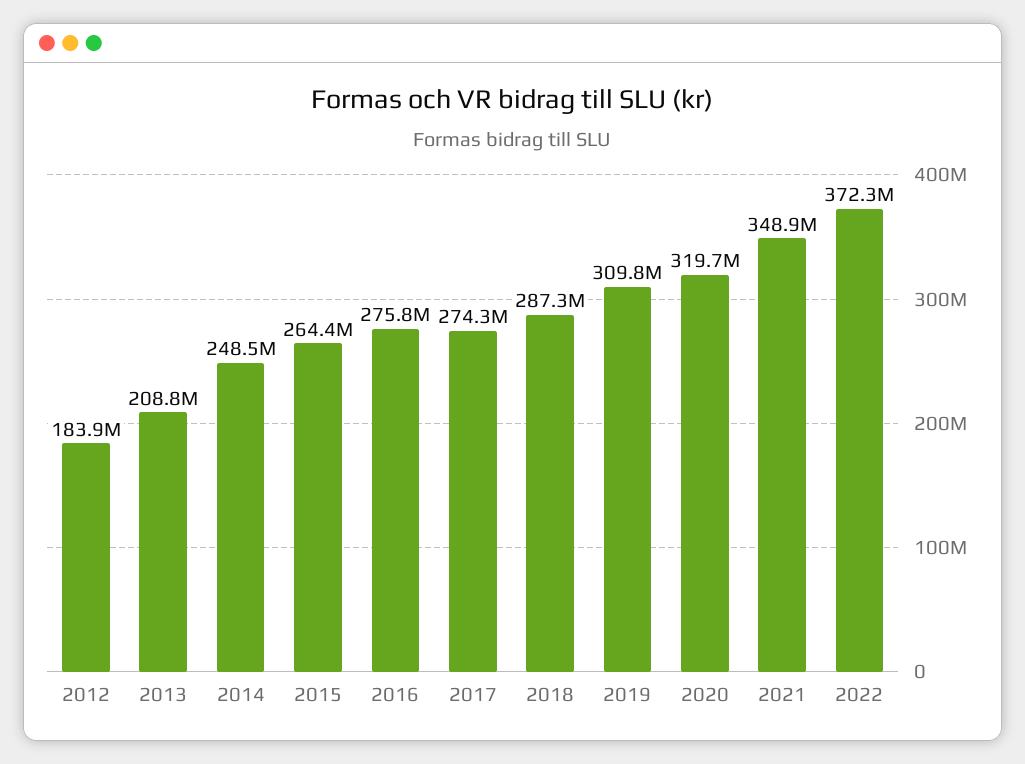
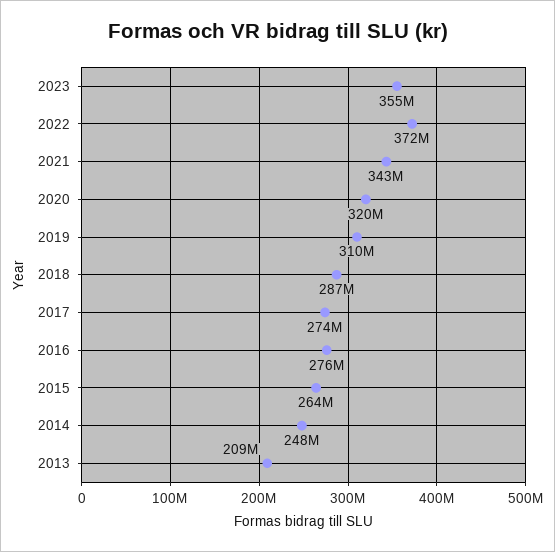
2012: 183900000 -> none
2021: 348900000 -> 343000000
2023: none -> 355000000

